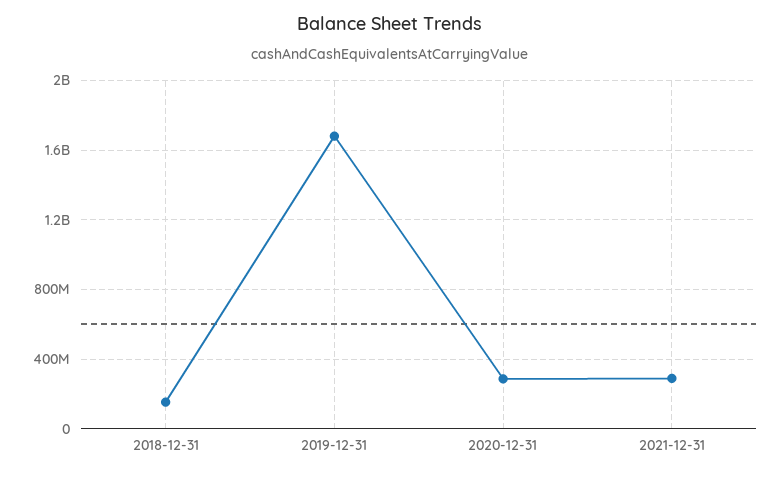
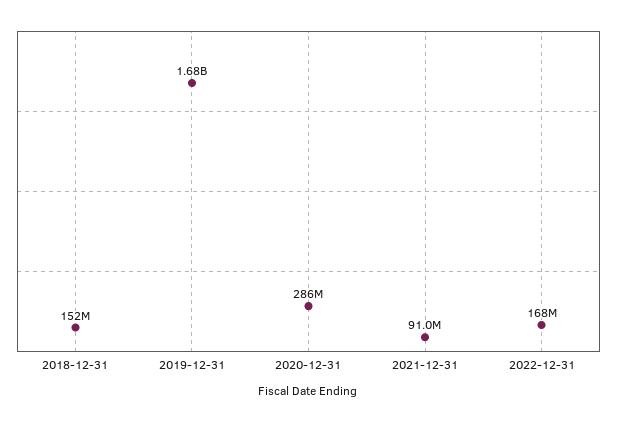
2021-12-31: 300000000 -> 91000000
2022-12-31: none -> 168000000

